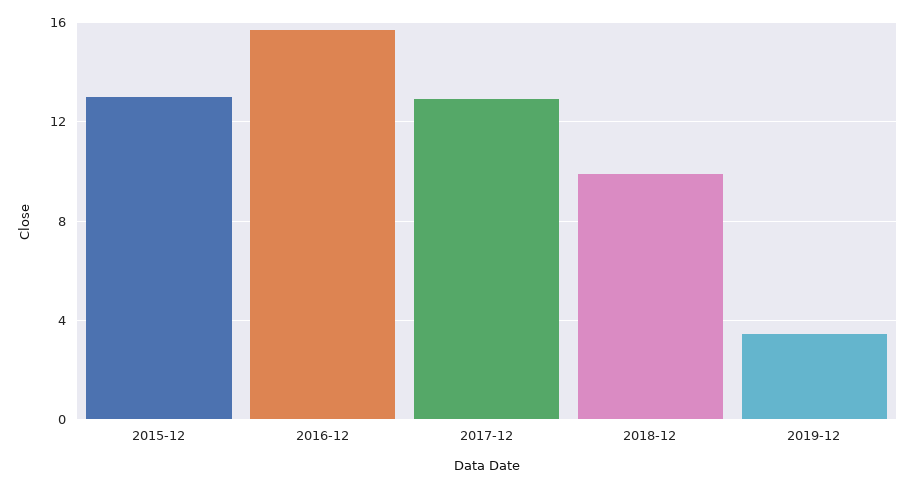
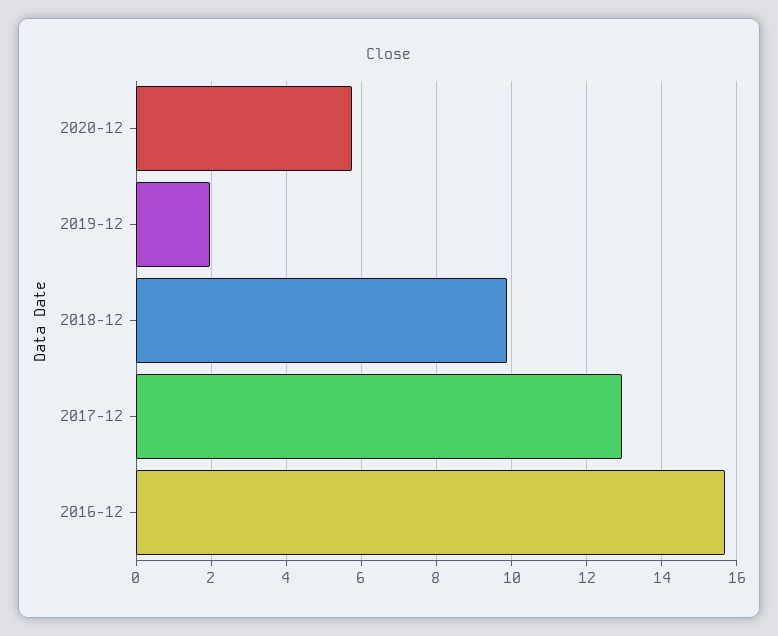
2015-12: 13 -> none
2019-12: 3.5 -> 2
2020-12: none -> 5.8

